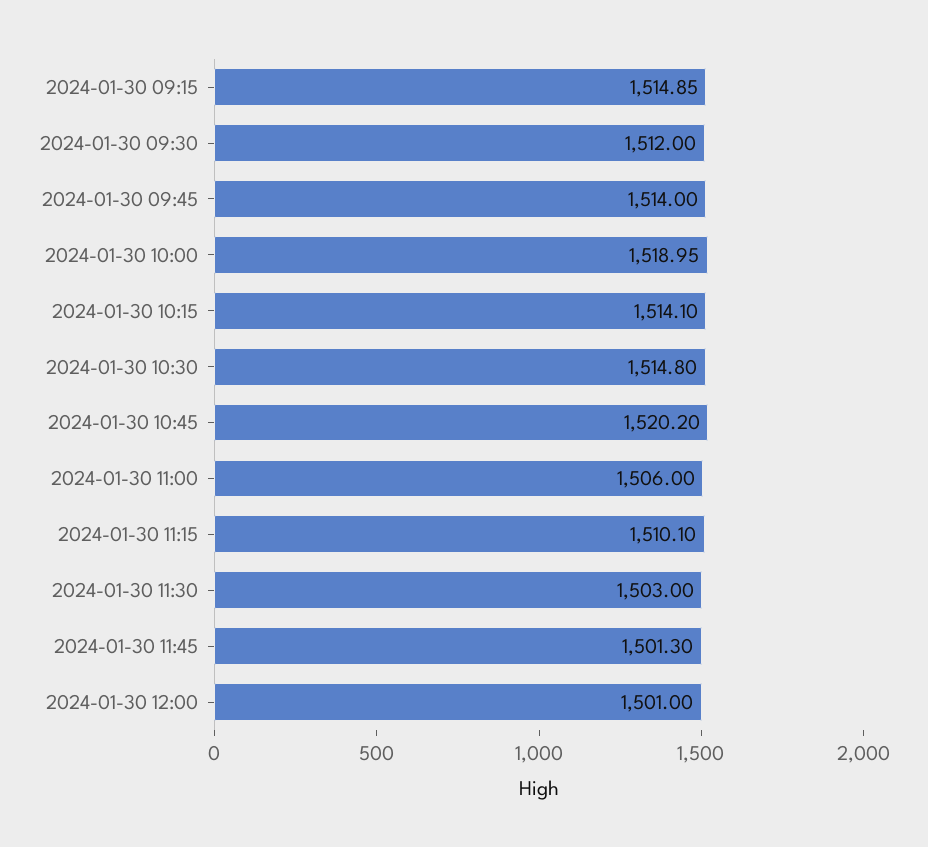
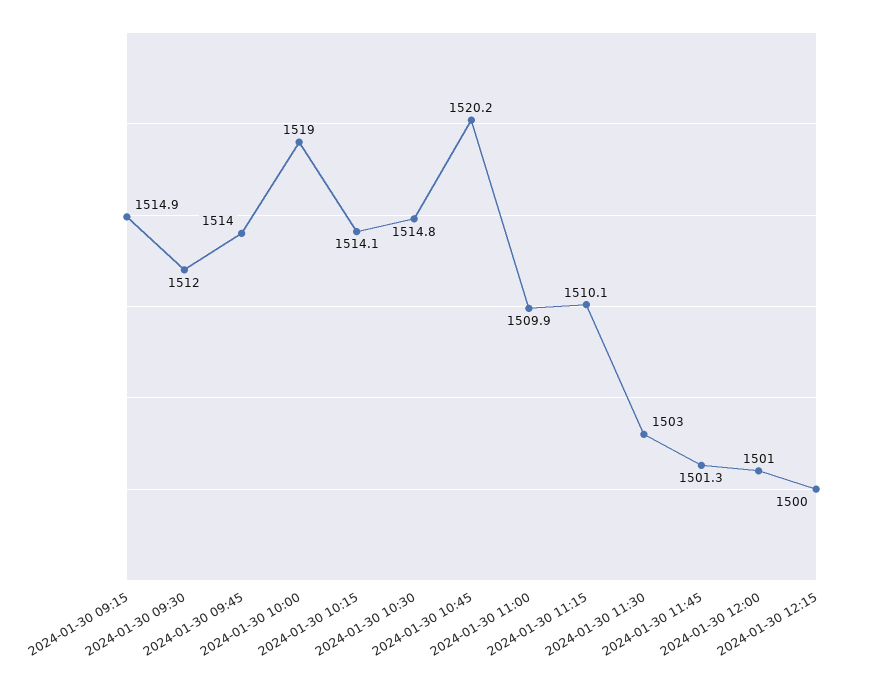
2024-01-30 11:00: 1506 -> 1509.9
2024-01-30 12:15: none -> 1500

